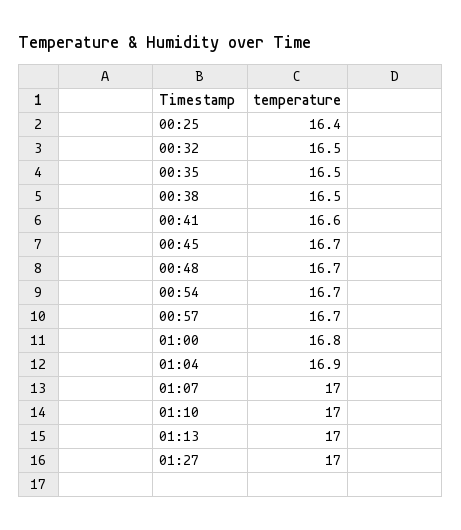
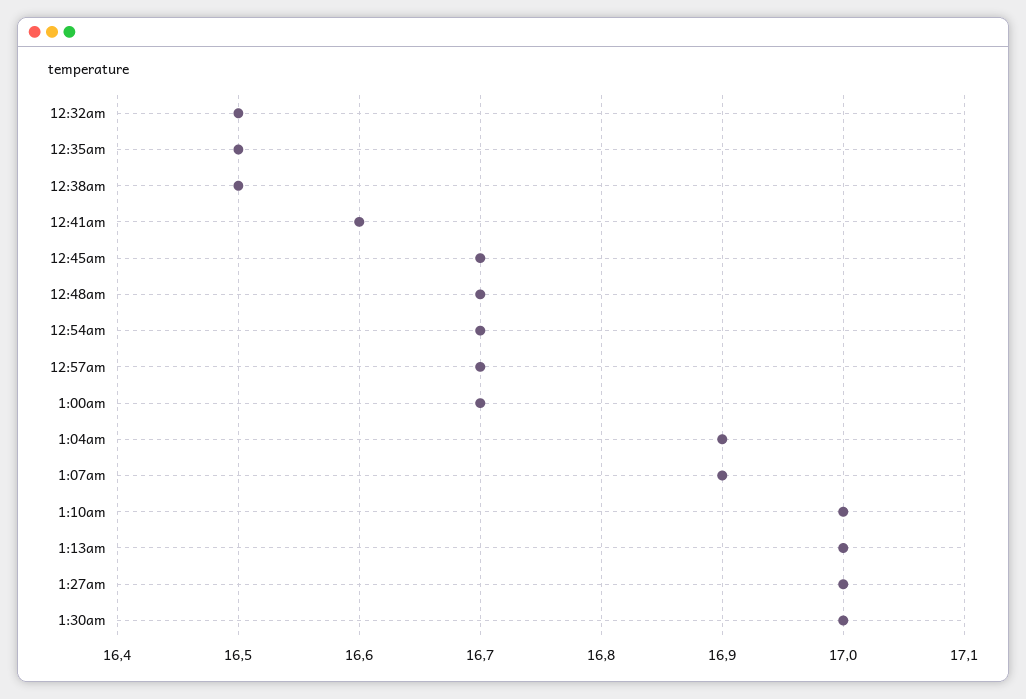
00:25: 16.4 -> none
01:00: 16.8 -> 16.7
01:07: 17 -> 16.9
1:30am: none -> 17

